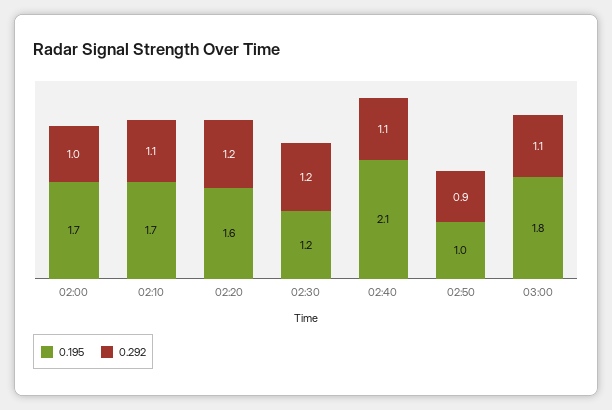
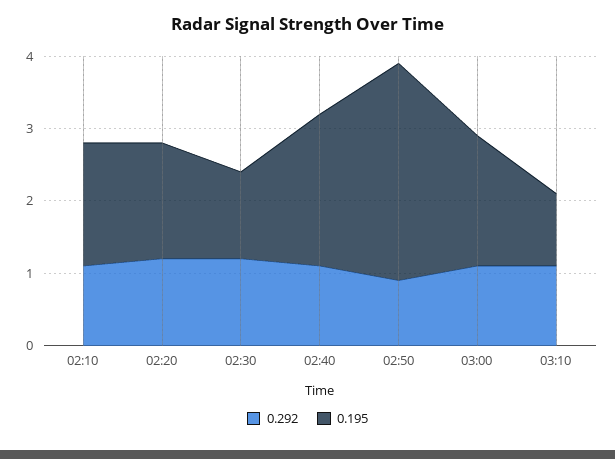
0.195, 02:00: 1.7 -> none
0.292, 02:00: 1 -> none
0.195, 02:50: 1 -> 3
0.292, 03:10: none -> 1
0.195, 03:10: none -> 1

